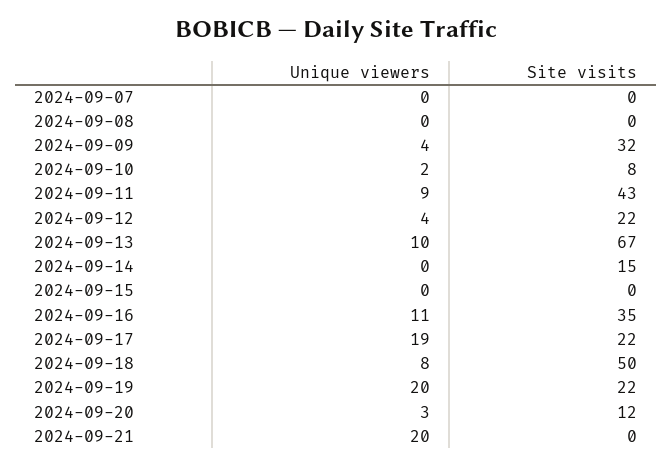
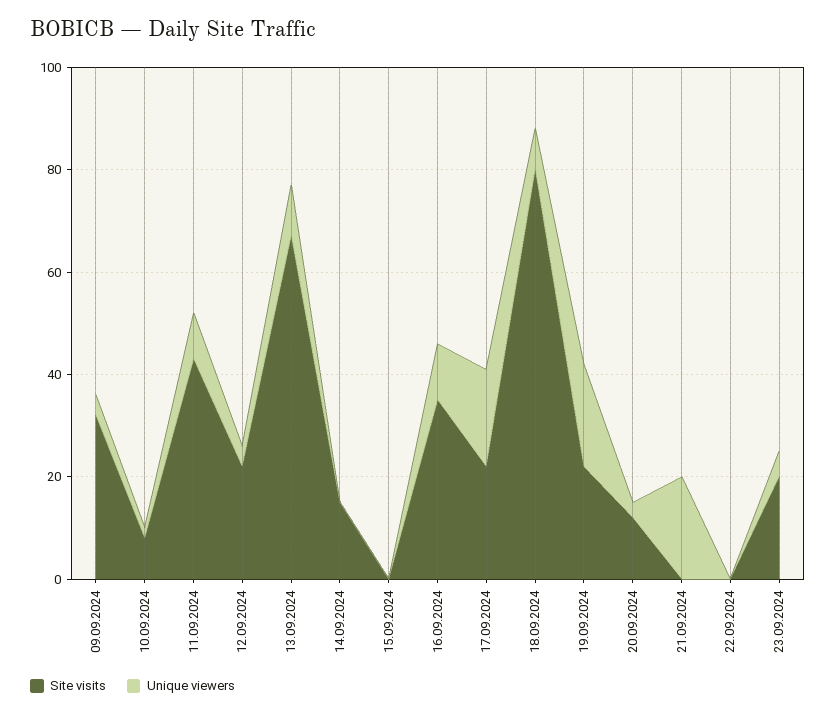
Unique viewers, 2024-09-07: 0 -> none
Site visits, 2024-09-07: 0 -> none
Unique viewers, 2024-09-08: 0 -> none
Site visits, 2024-09-08: 0 -> none
Site visits, 2024-09-18: 50 -> 80
Site visits, 22.09.2024: none -> 0
Unique viewers, 22.09.2024: none -> 0
Site visits, 23.09.2024: none -> 20
Unique viewers, 23.09.2024: none -> 5

